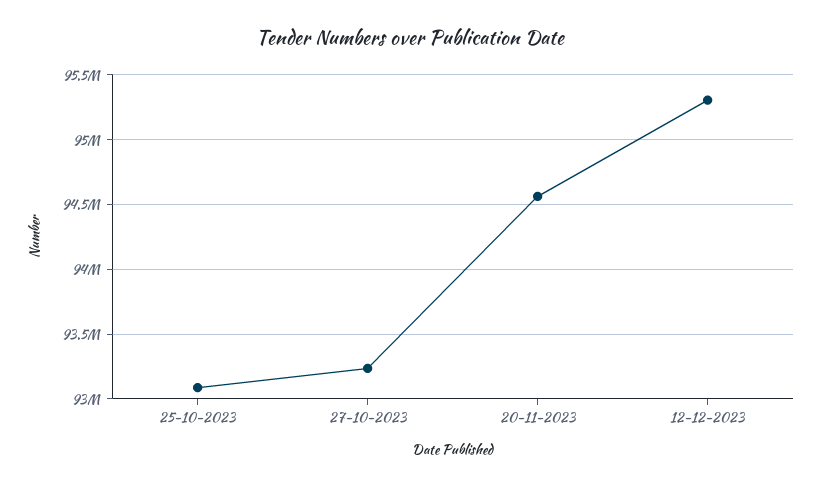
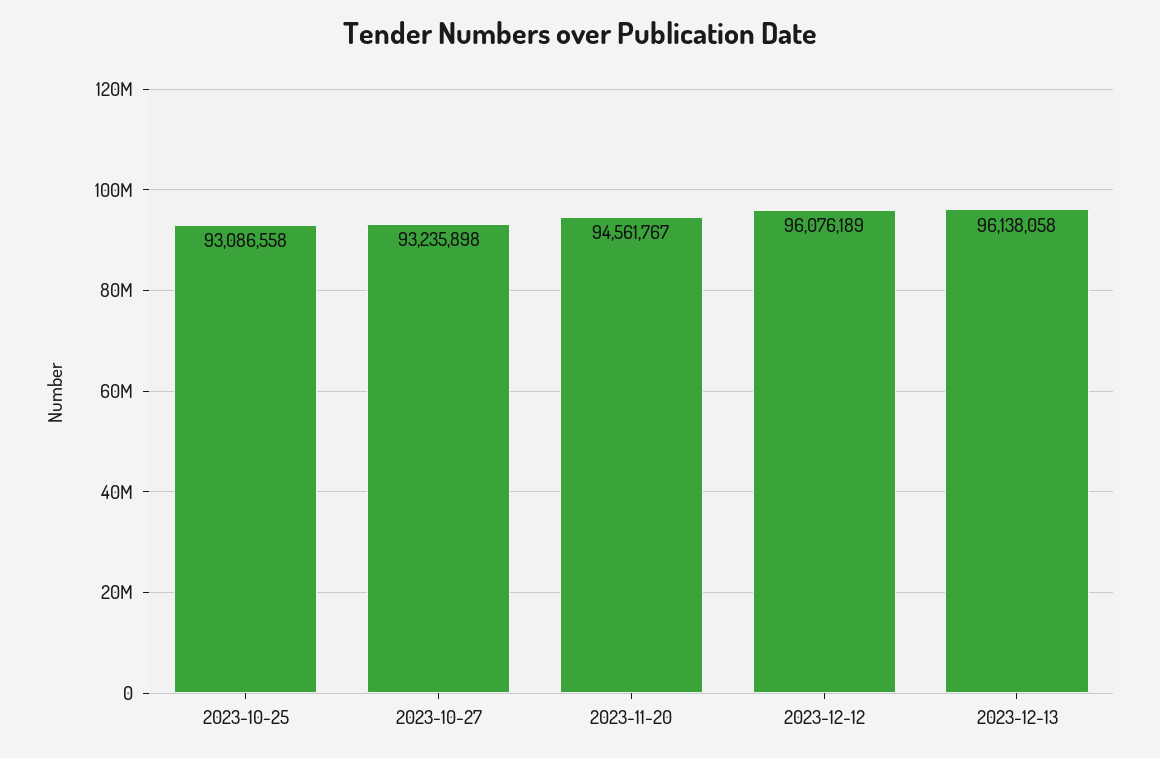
12-12-2023: 95300000 -> 96076189
2023-12-13: none -> 96138058

